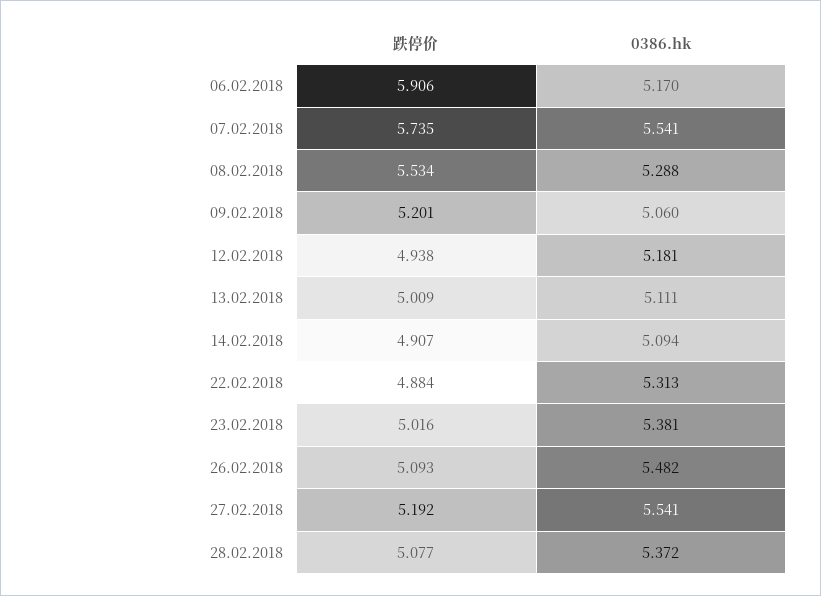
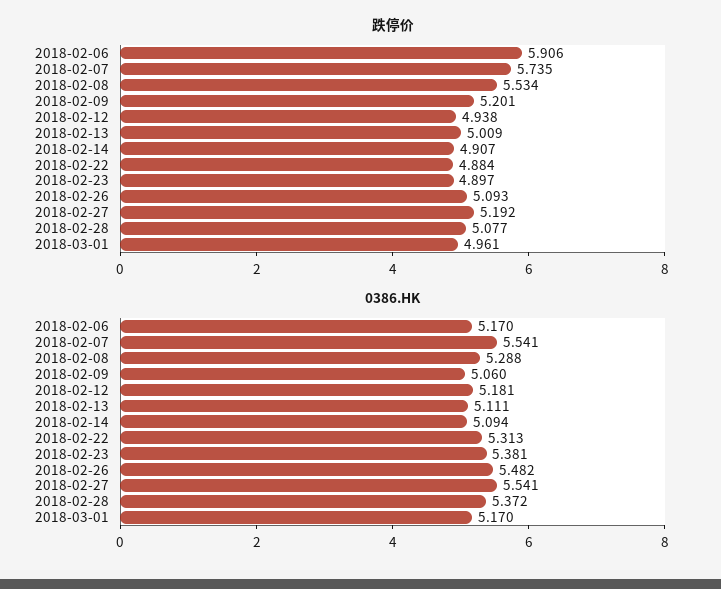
跌停价, 23.02.2018: 5.016 -> 4.897
跌停价, 2018-03-01: none -> 4.961
0386.hk, 2018-03-01: none -> 5.17

